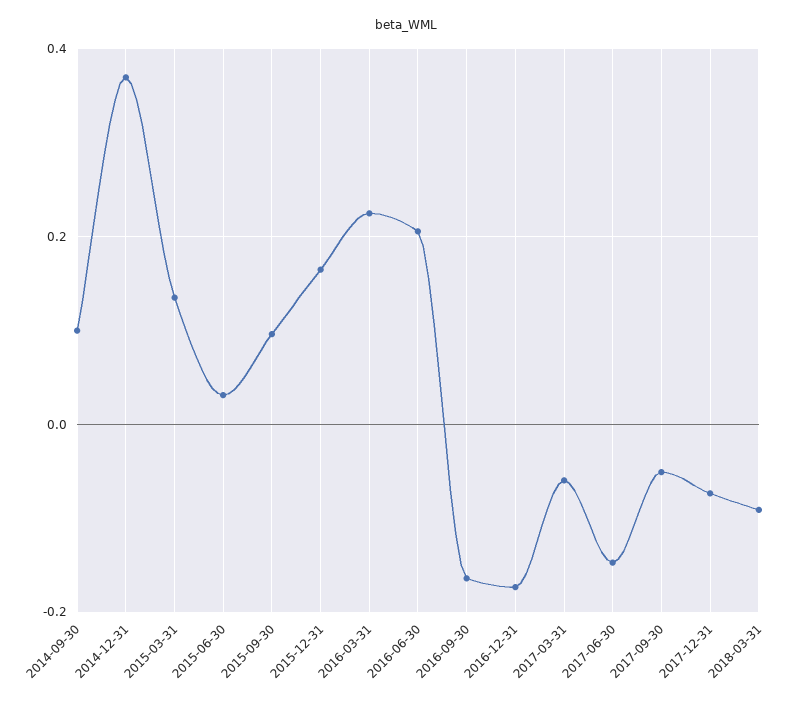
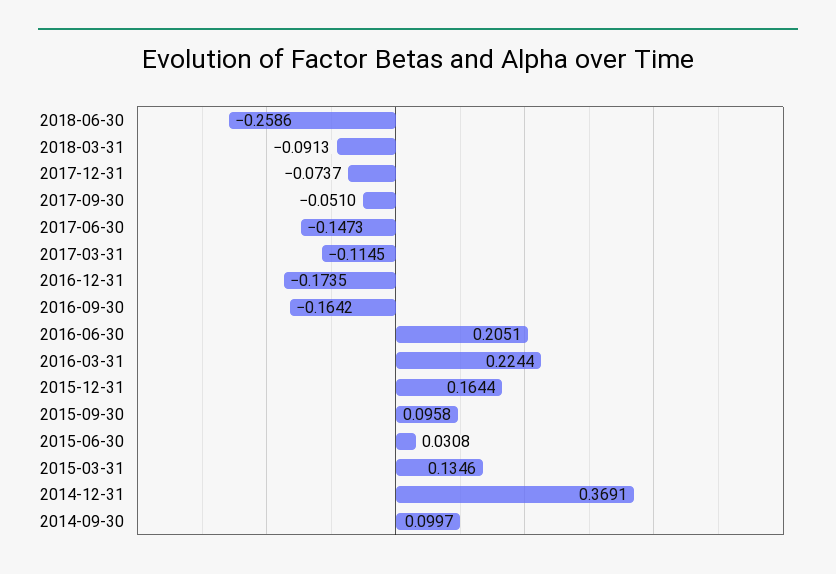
2017-03-31: -0.06 -> -0.1145
2018-06-30: none -> -0.2586

